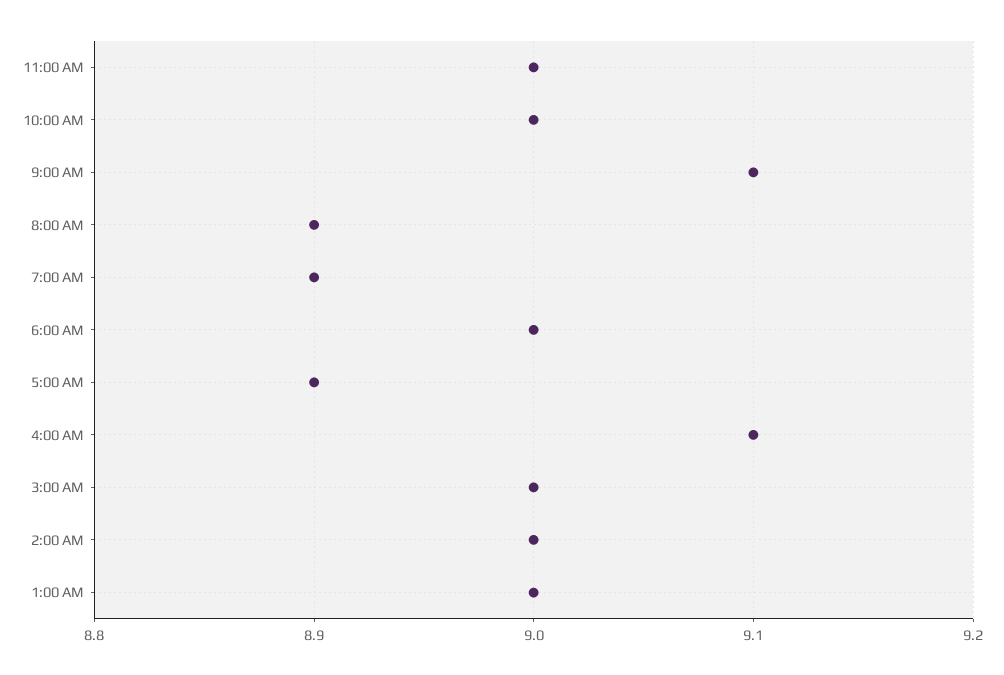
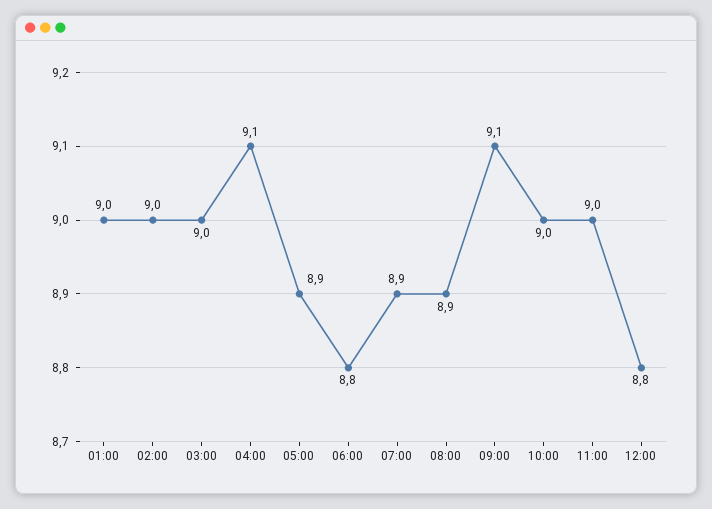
6:00 AM: 9 -> 8.8
12:00: none -> 8.8

